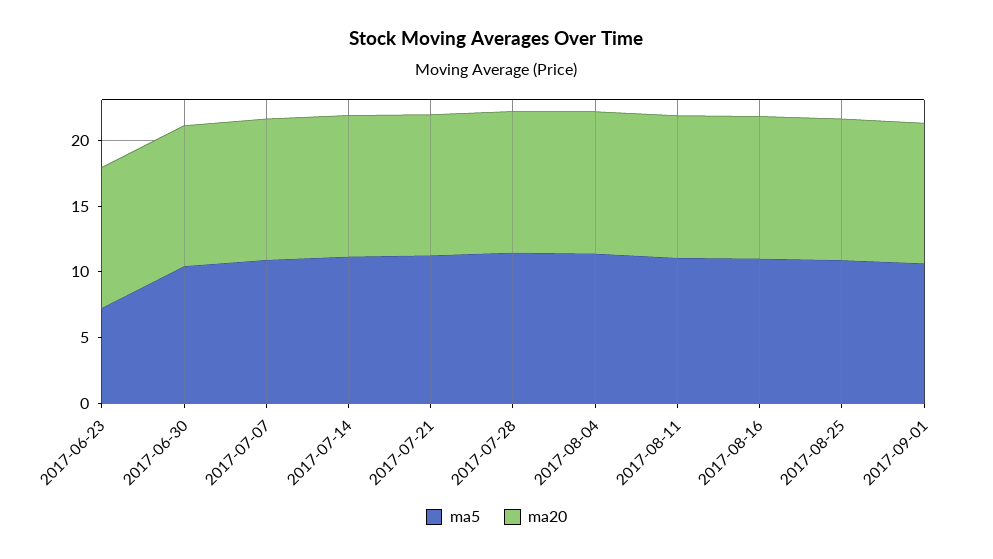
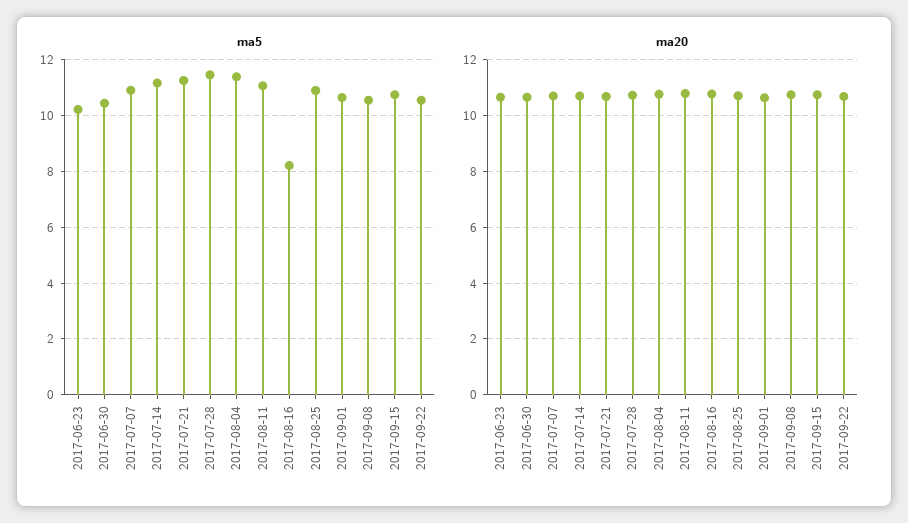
ma5, 2017-06-23: 7 -> 10.25
ma5, 2017-08-16: 11 -> 8.25
ma5, 2017-09-08: none -> 10.5
ma5, 2017-09-15: none -> 10.75
ma5, 2017-09-22: none -> 10.5
ma20, 2017-09-08: none -> 10.75
ma20, 2017-09-15: none -> 10.75
ma20, 2017-09-22: none -> 10.75

